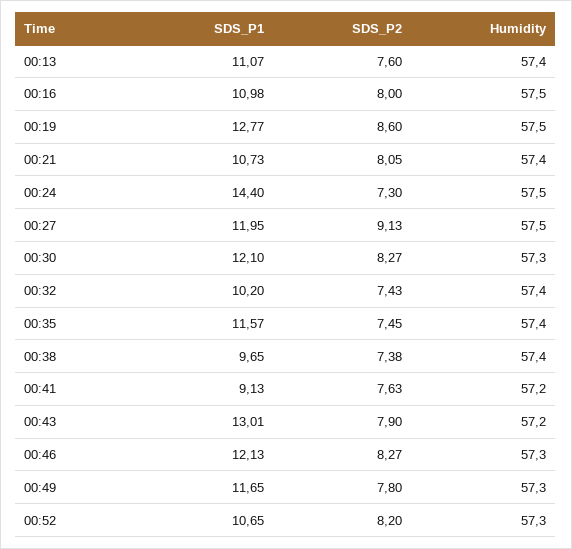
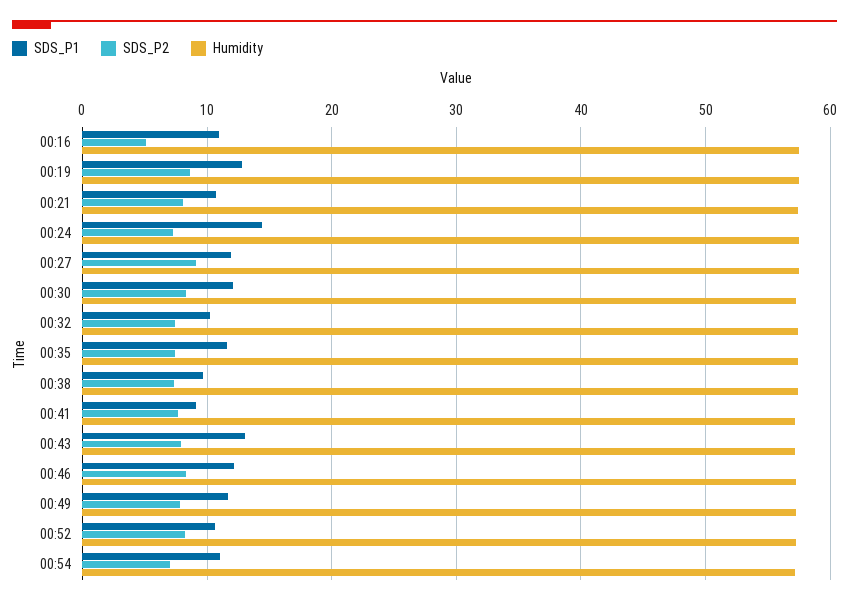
SDS_P1, 00:13: 11.07 -> none
SDS_P2, 00:13: 7.6 -> none
Humidity, 00:13: 57.4 -> none
SDS_P2, 00:16: 8 -> 5
SDS_P1, 00:54: none -> 11
SDS_P2, 00:54: none -> 7
Humidity, 00:54: none -> 57

